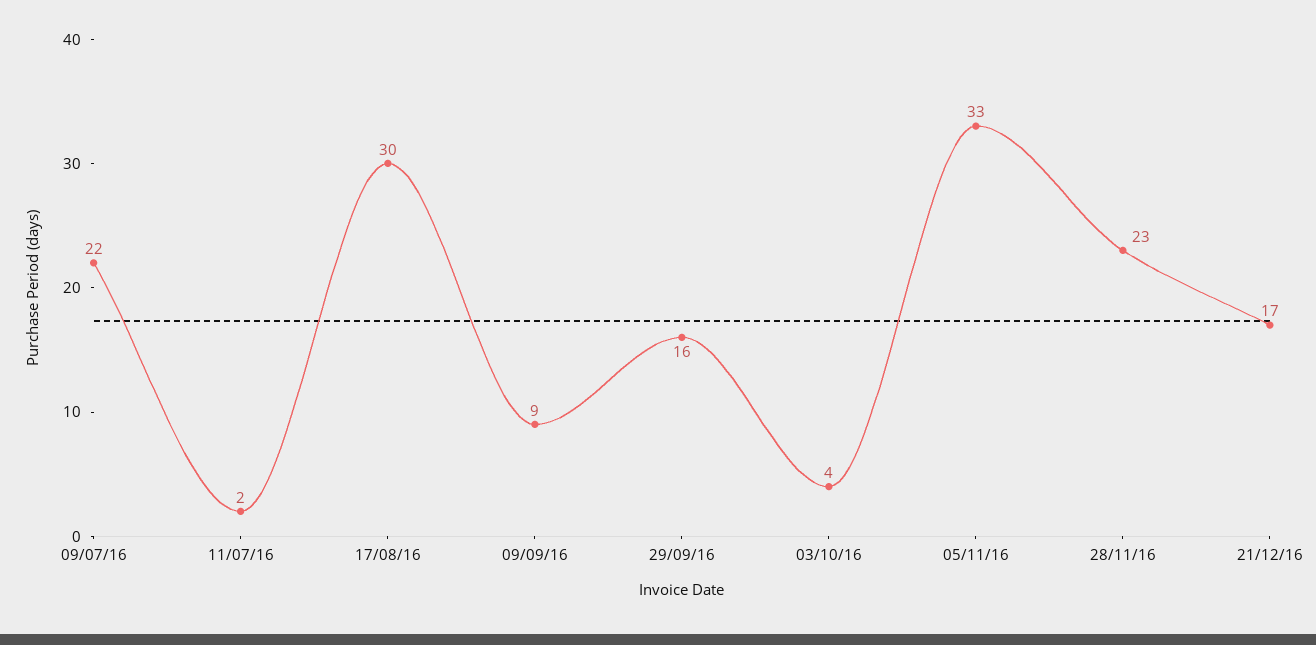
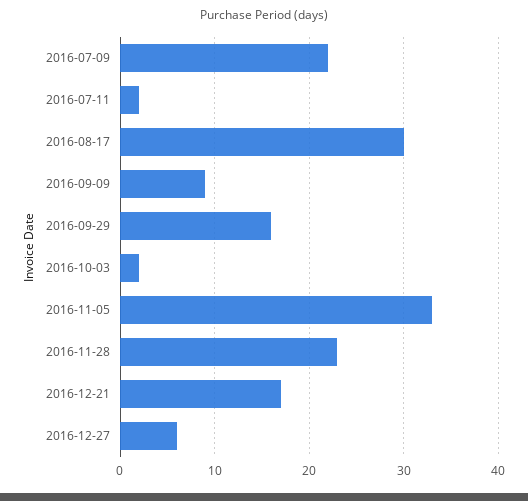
03/10/16: 4 -> 2
2016-12-27: none -> 6

